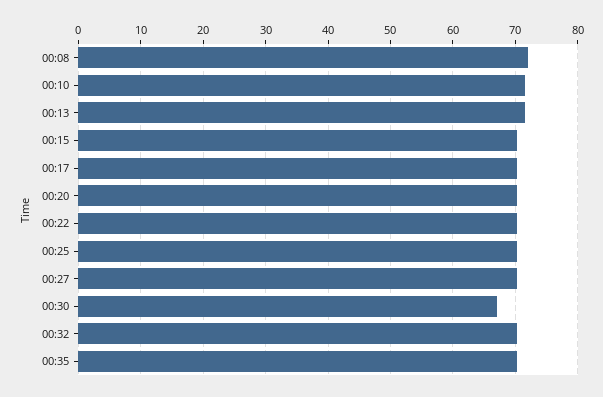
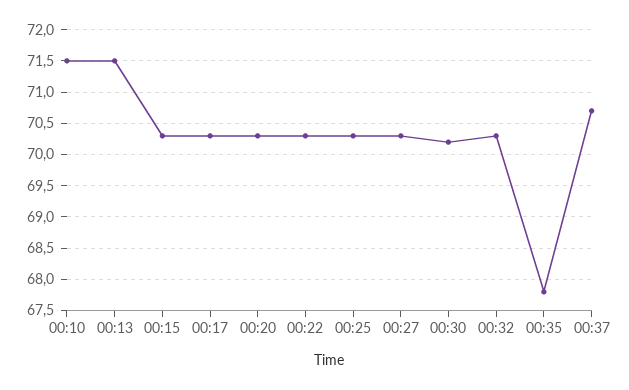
00:08: 72 -> none
00:30: 67 -> 70.2
00:35: 70 -> 67.8
00:37: none -> 70.7

